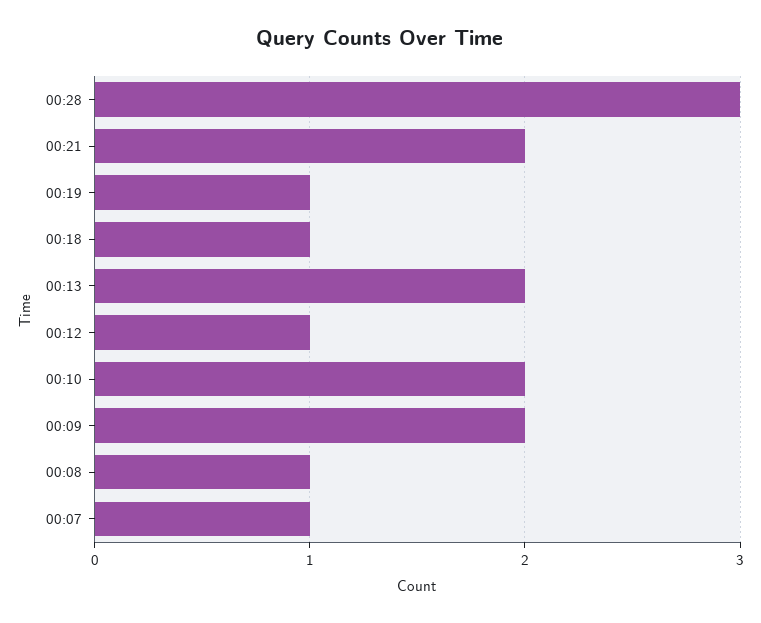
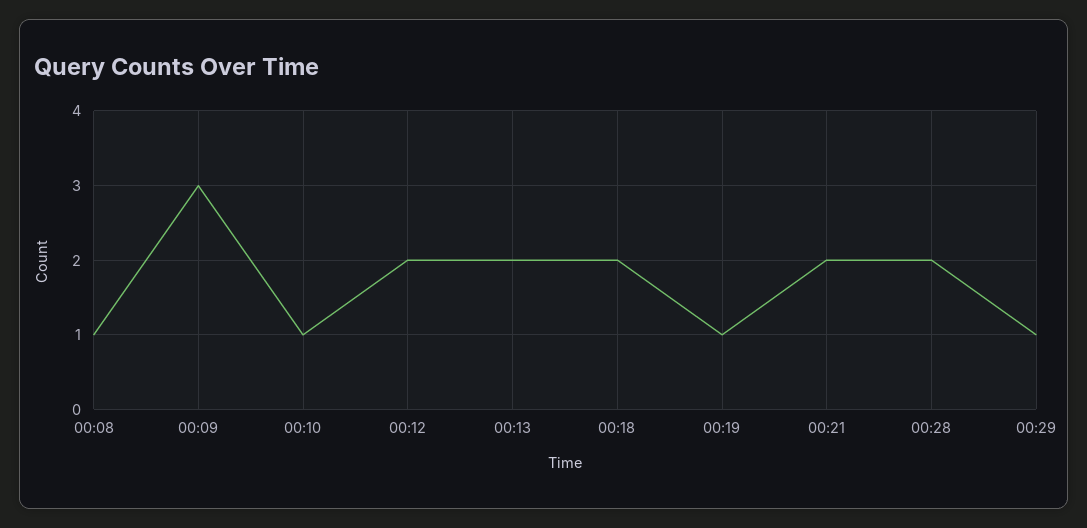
00:28: 3 -> 2
00:18: 1 -> 2
00:12: 1 -> 2
00:10: 2 -> 1
00:09: 2 -> 3
00:07: 1 -> none
00:29: none -> 1

